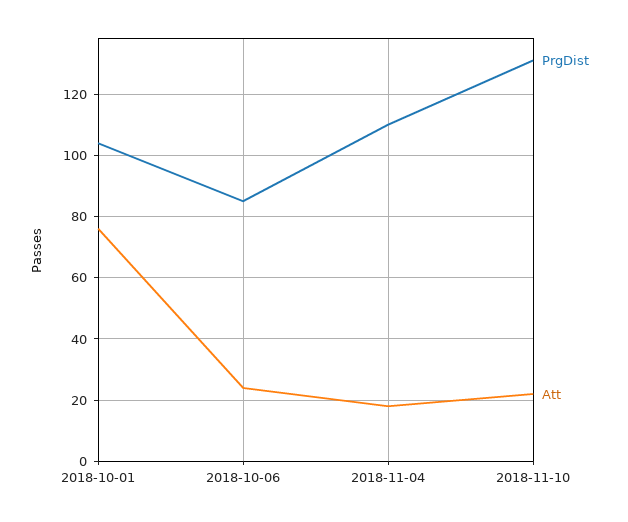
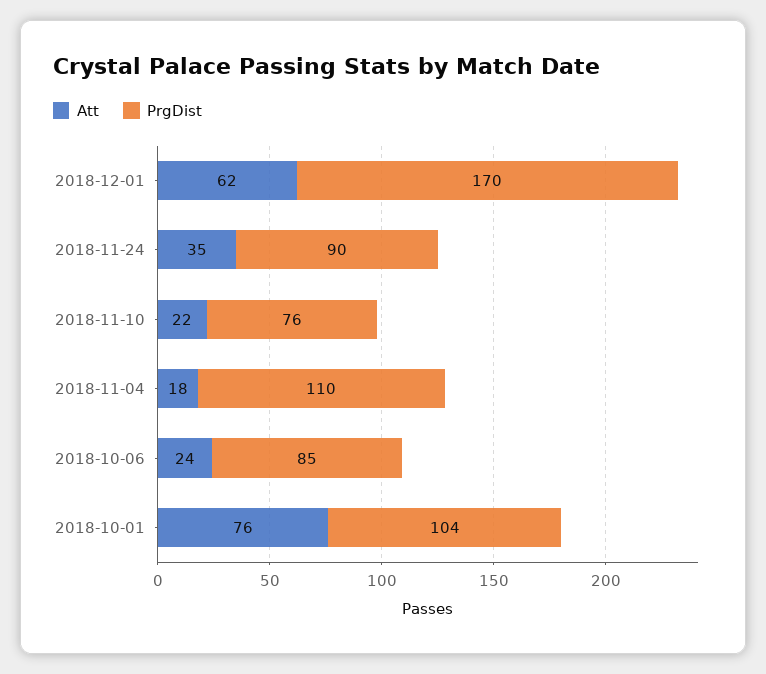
PrgDist, 2018-11-10: 130 -> 76
Att, 2018-12-01: none -> 62
PrgDist, 2018-12-01: none -> 170
Att, 2018-11-24: none -> 35
PrgDist, 2018-11-24: none -> 90

